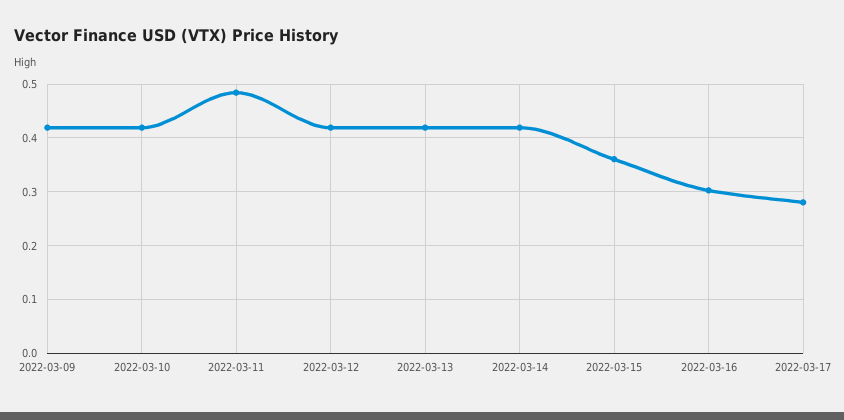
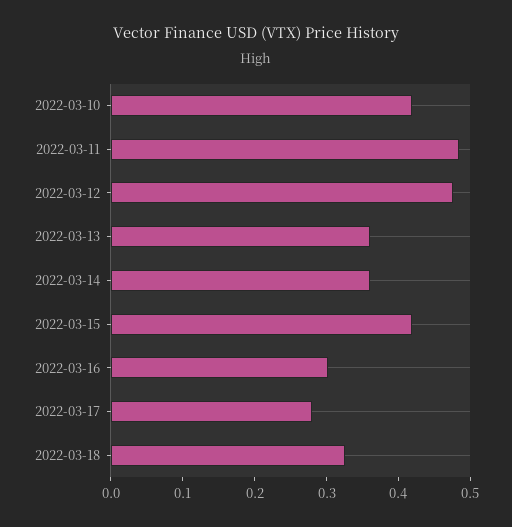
2022-03-09: 0.42 -> none
2022-03-12: 0.42 -> 0.48
2022-03-13: 0.42 -> 0.36
2022-03-14: 0.42 -> 0.36
2022-03-15: 0.36 -> 0.42
2022-03-18: none -> 0.32

